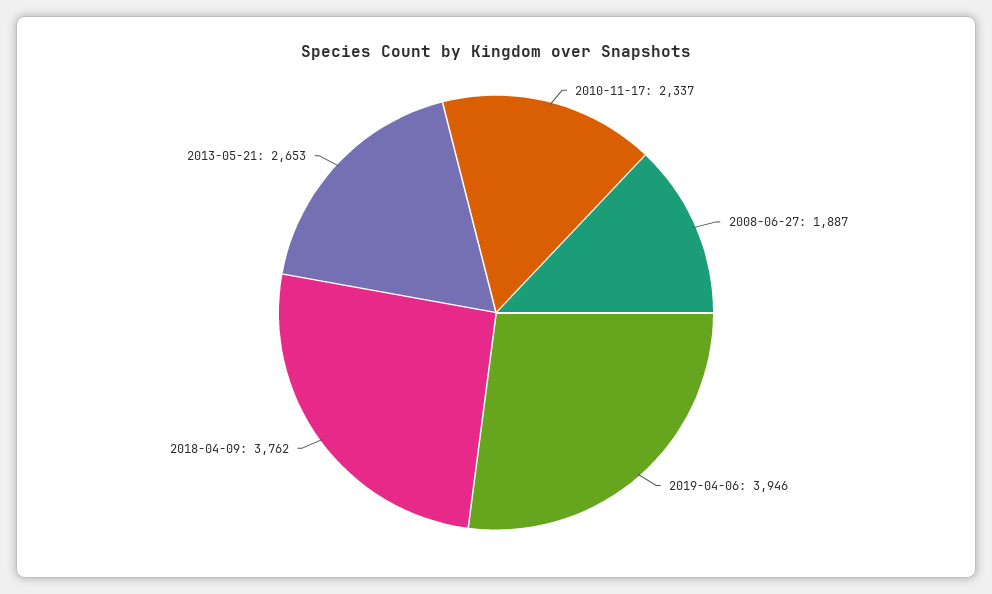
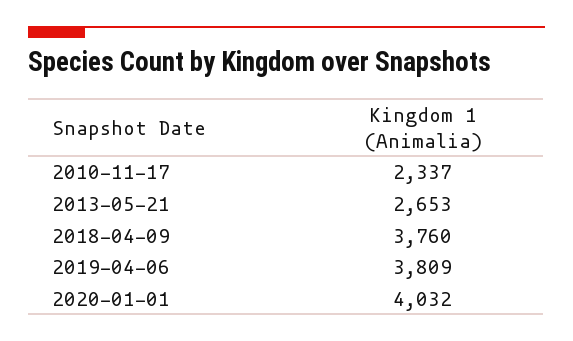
2008-06-27: 1887 -> none
2019-04-06: 3946 -> 3809
2018-04-09: 3762 -> 3760
2020-01-01: none -> 4032

